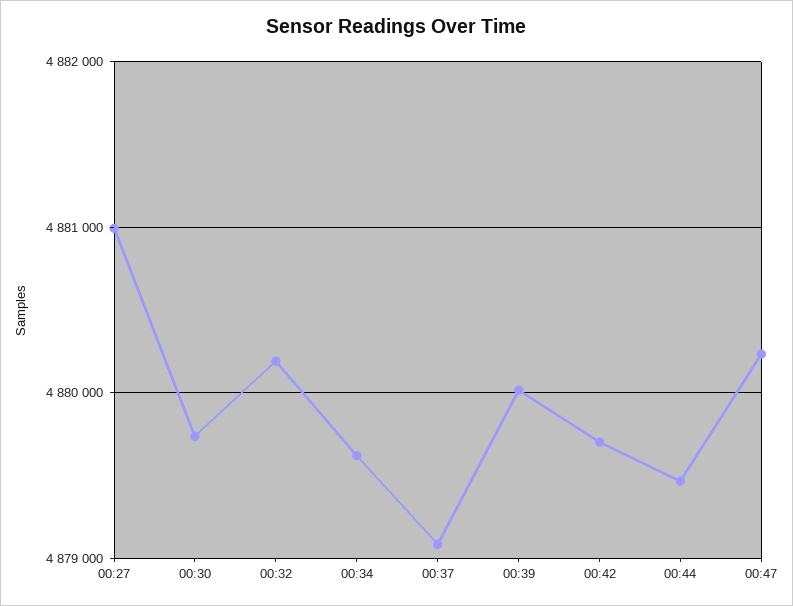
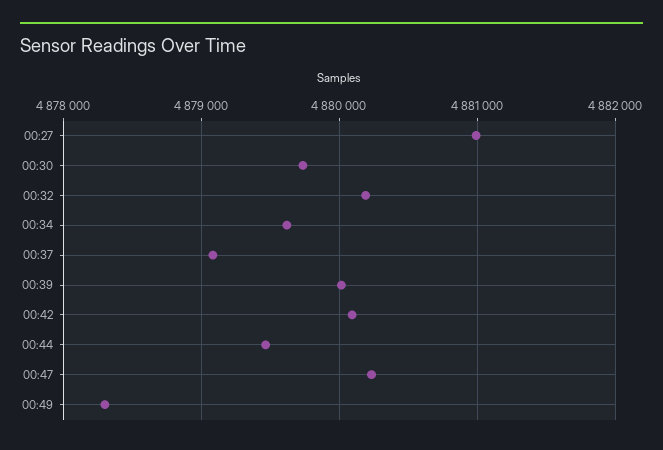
00:42: 4879700 -> 4880100
00:49: none -> 4878300

